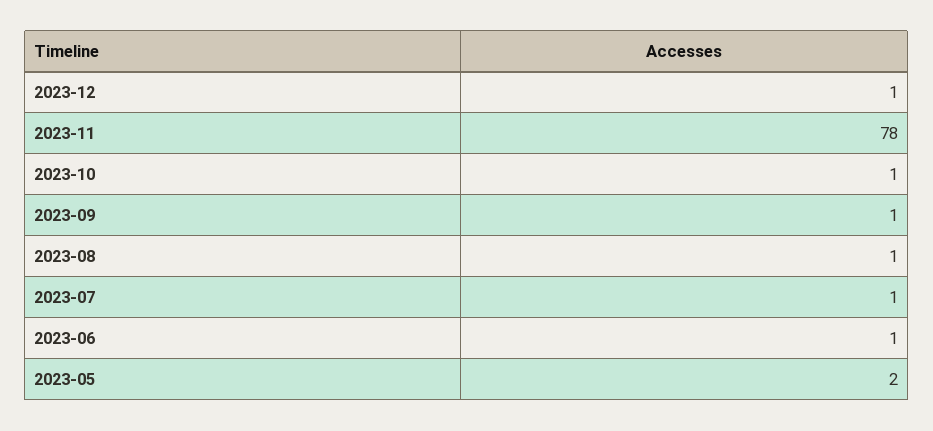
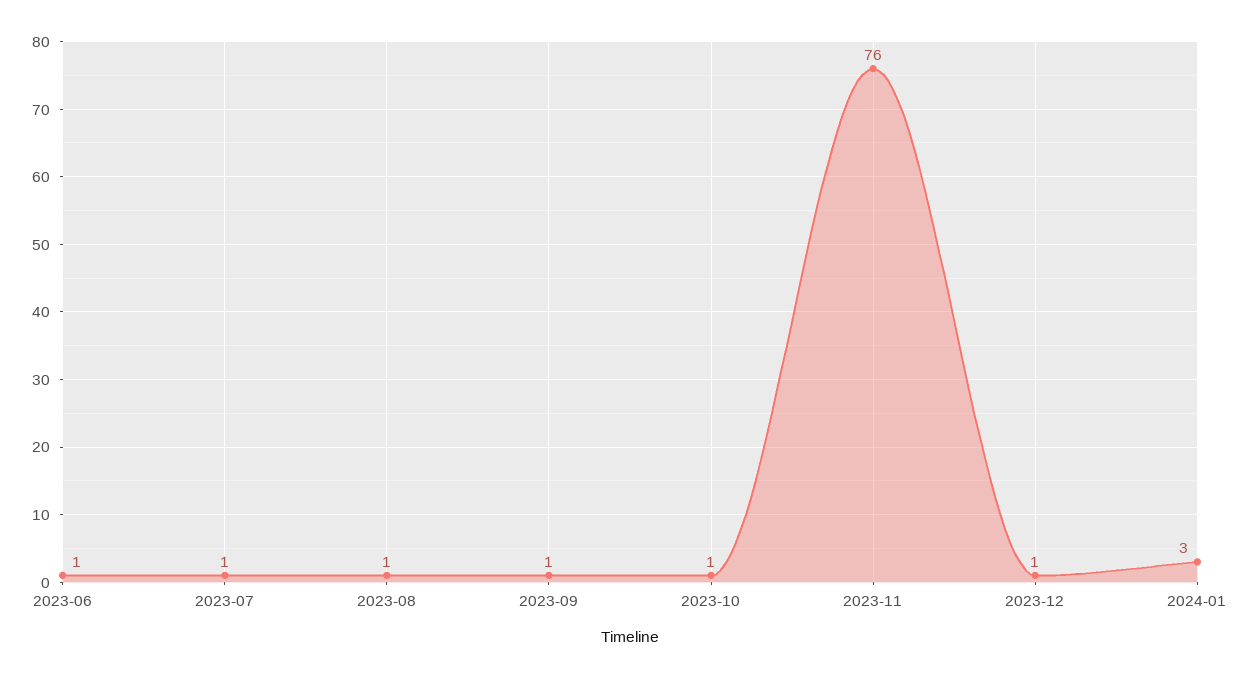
2023-11: 78 -> 76
2023-05: 2 -> none
2024-01: none -> 3

